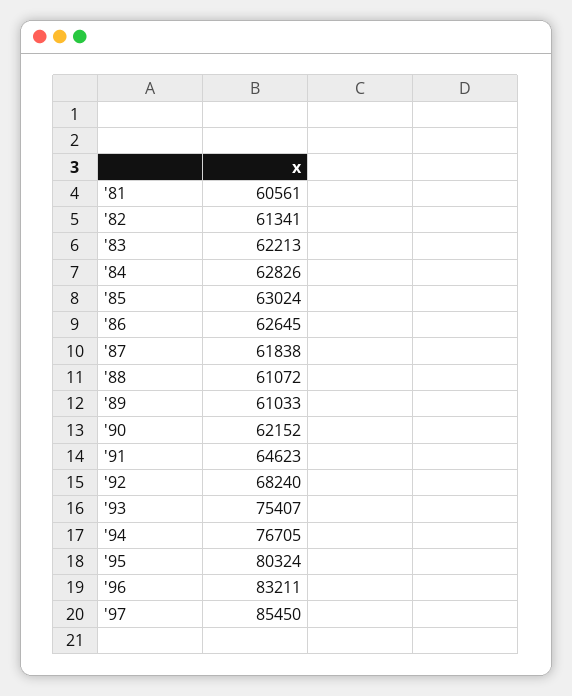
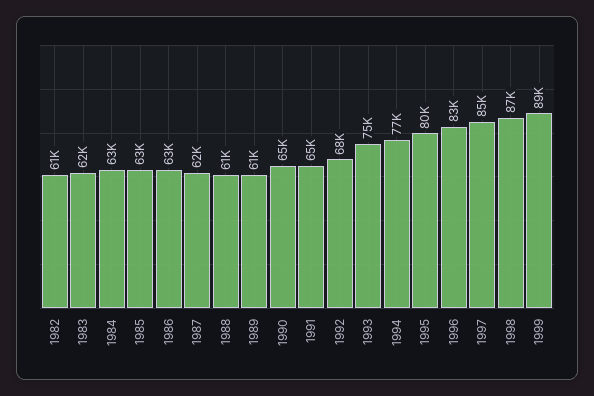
'81: 60561 -> none
'90: 62152 -> 65000
1998: none -> 87000
1999: none -> 89000

